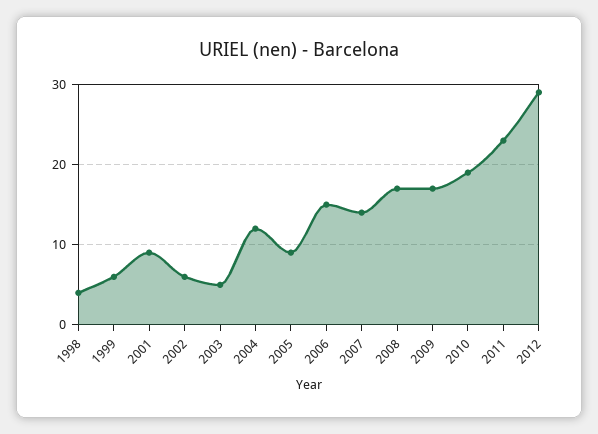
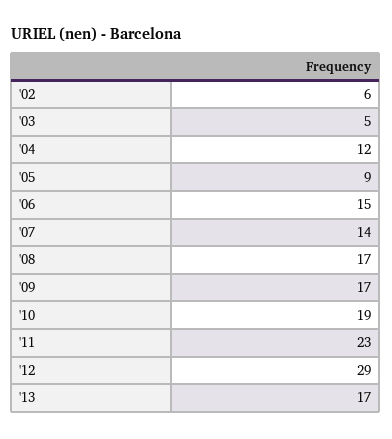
1998: 4 -> none
1999: 6 -> none
2001: 9 -> none
'13: none -> 17

